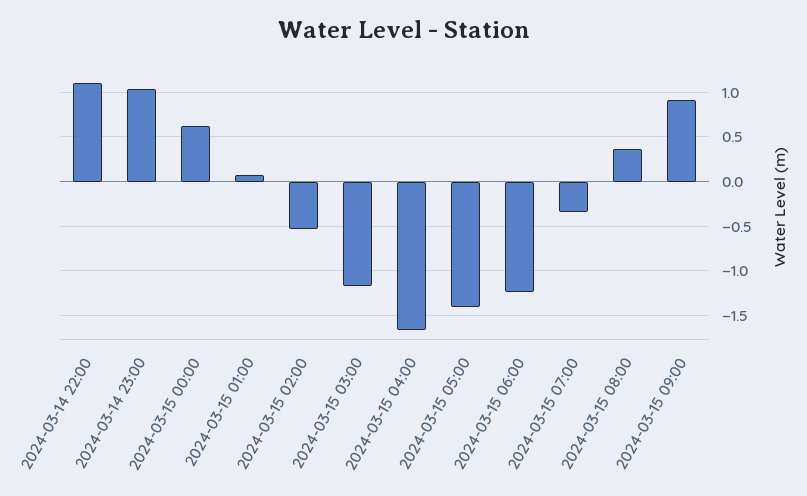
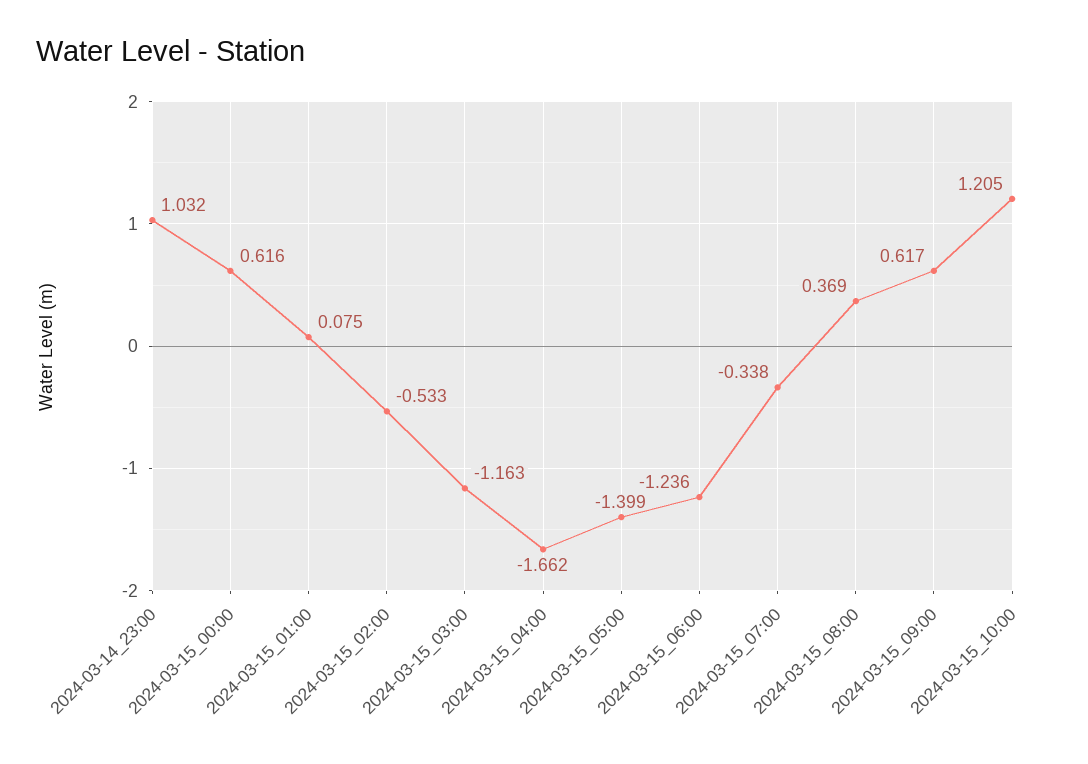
2024-03-14 22:00: 1.1 -> none
2024-03-15 09:00: 0.9 -> 0.617
2024-03-15_10:00: none -> 1.205

